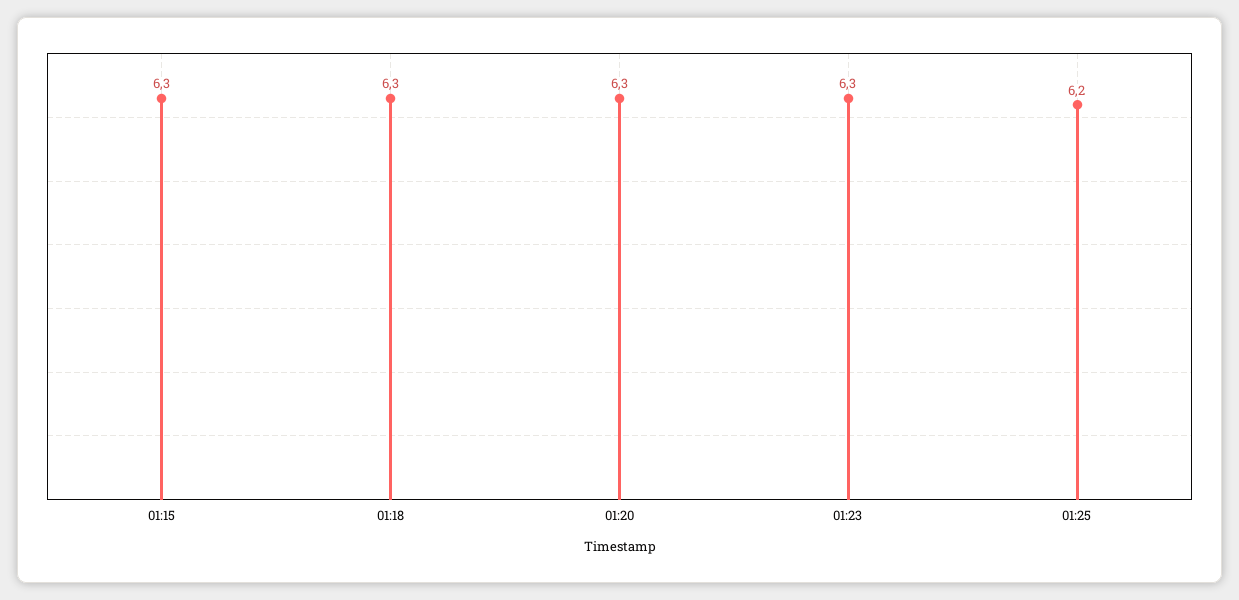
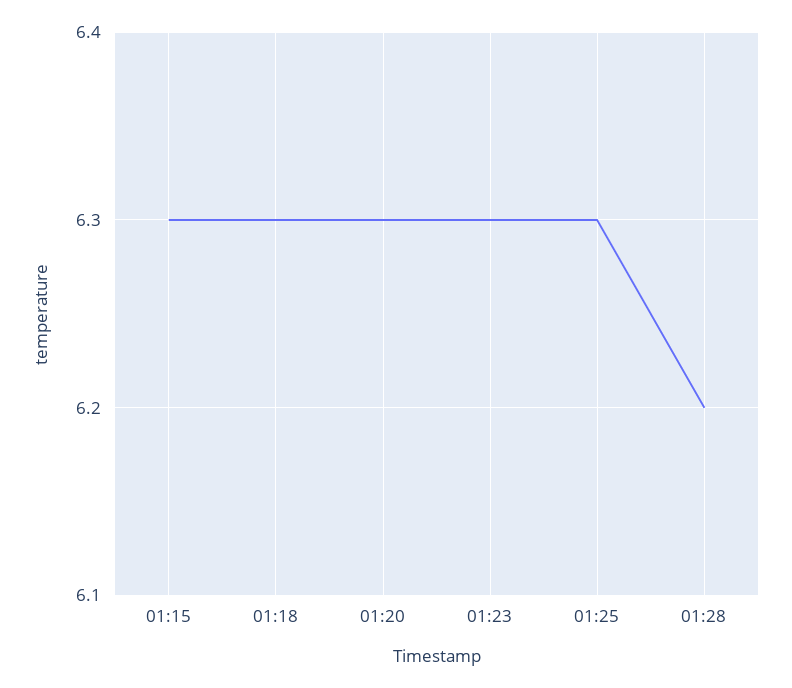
01:25: 6.2 -> 6.3
01:28: none -> 6.2

